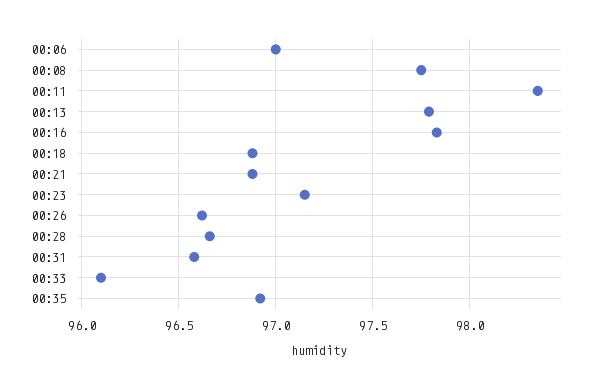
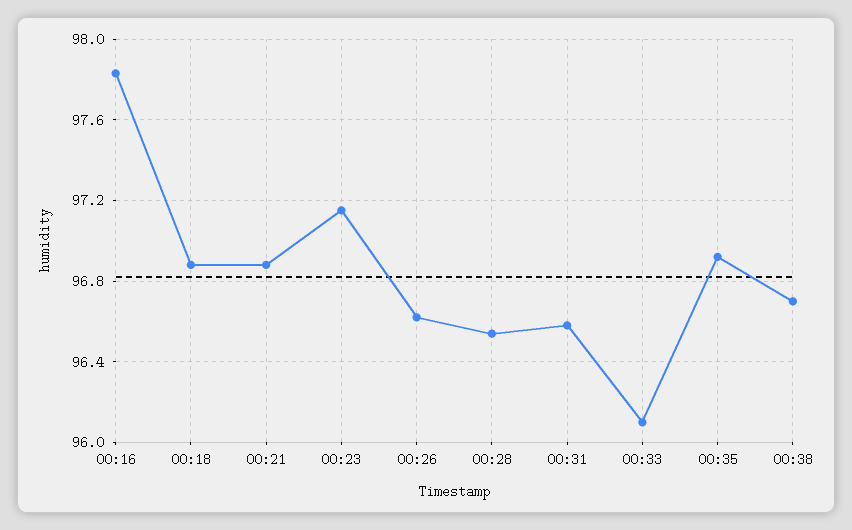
00:06: 97 -> none
00:08: 97.75 -> none
00:11: 98.35 -> none
00:13: 97.8 -> none
00:28: 96.65 -> 96.55
00:38: none -> 96.7

